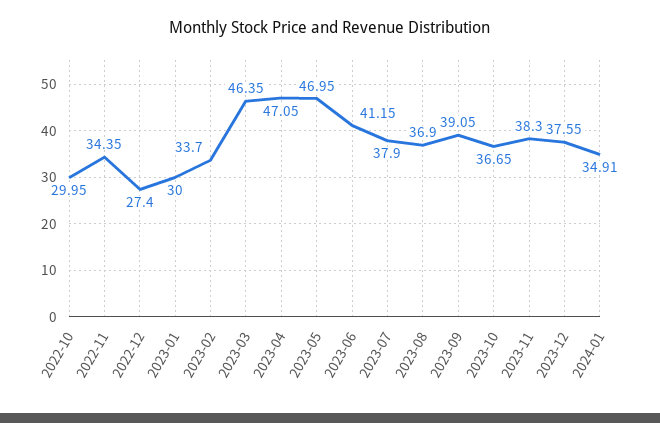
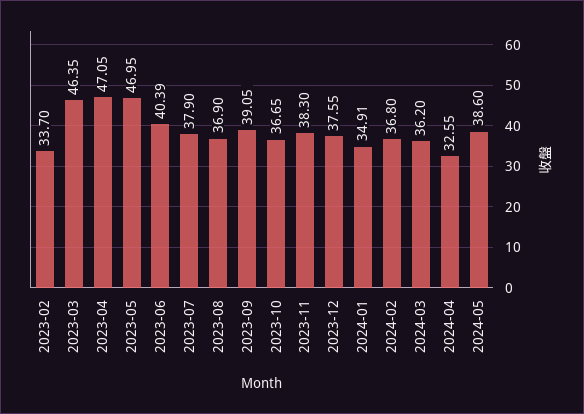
2022-10: 29.95 -> none
2022-11: 34.35 -> none
2022-12: 27.4 -> none
2023-01: 30 -> none
2023-06: 41.15 -> 40.39
2024-02: none -> 36.8
2024-03: none -> 36.2
2024-04: none -> 32.55
2024-05: none -> 38.6

